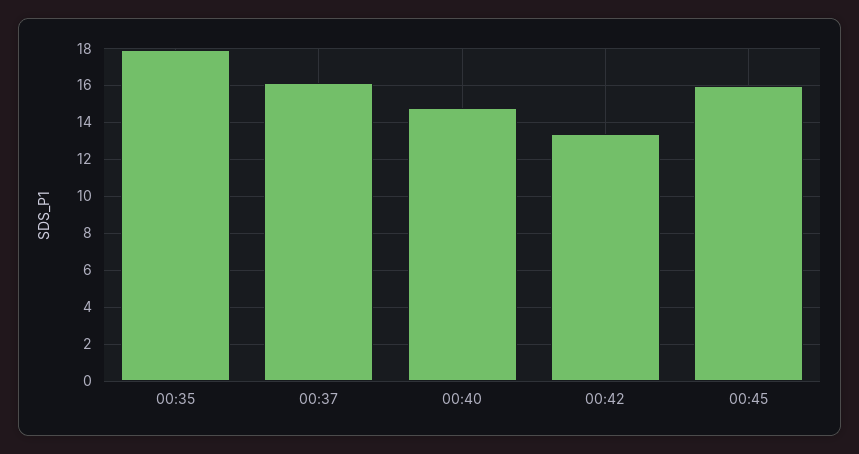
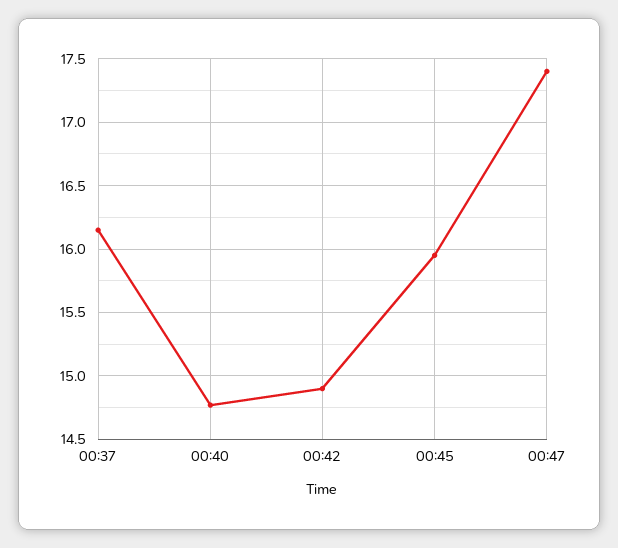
00:35: 18 -> none
00:42: 13.5 -> 14.9
00:47: none -> 17.4

